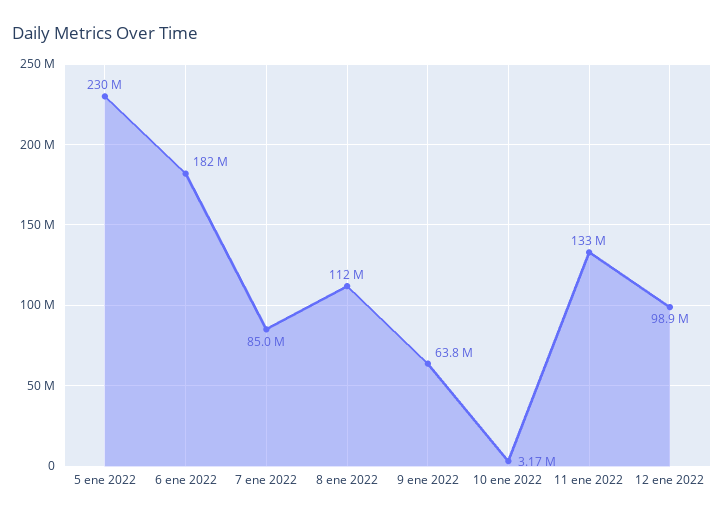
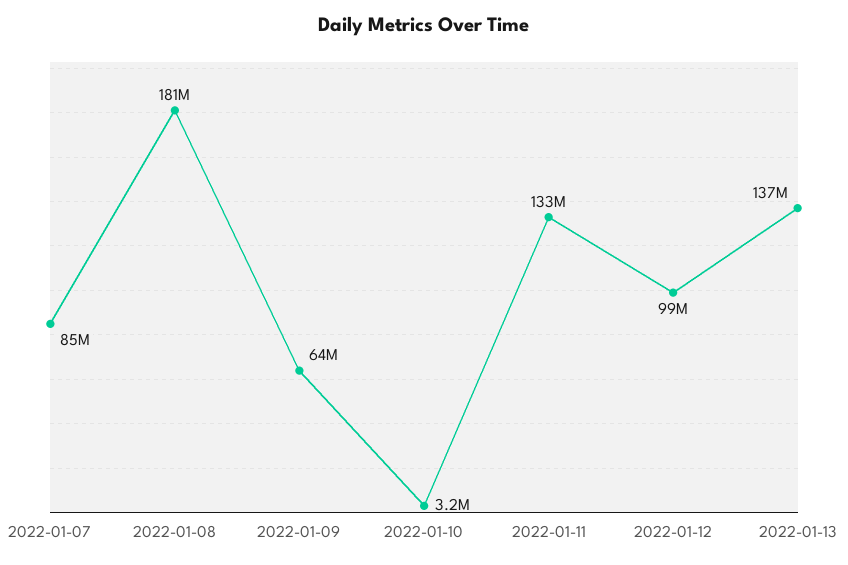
5 ene 2022: 230000000 -> none
6 ene 2022: 182000000 -> none
8 ene 2022: 112000000 -> 181000000
2022-01-13: none -> 137000000

